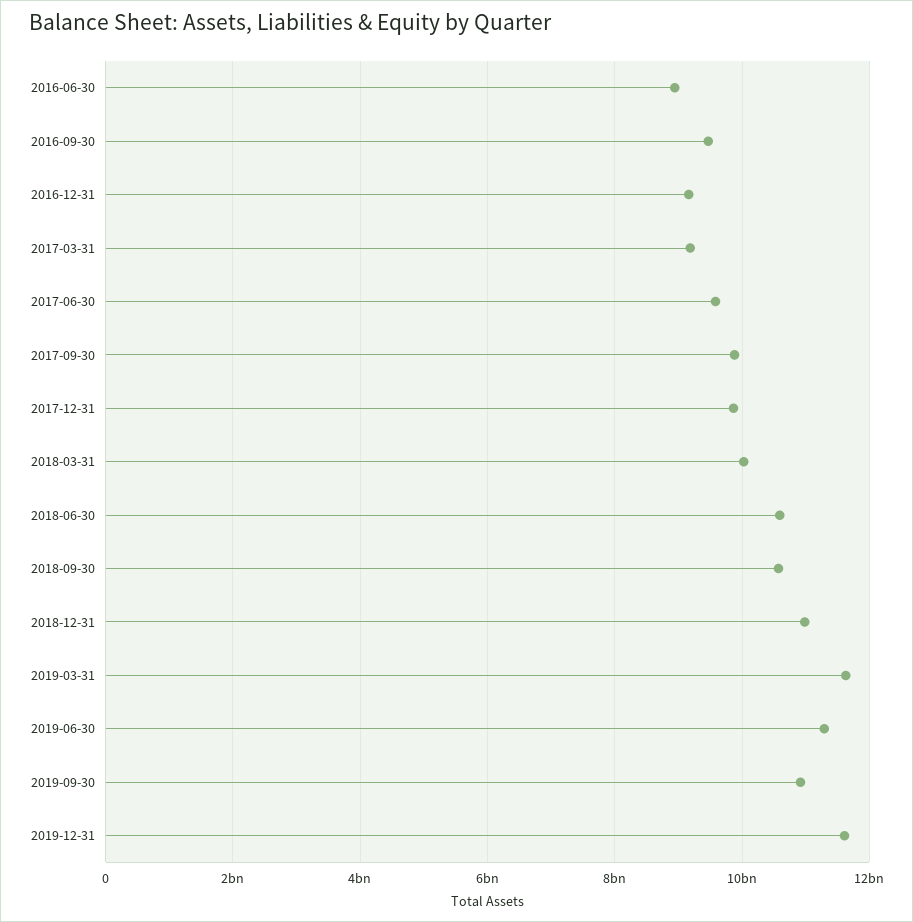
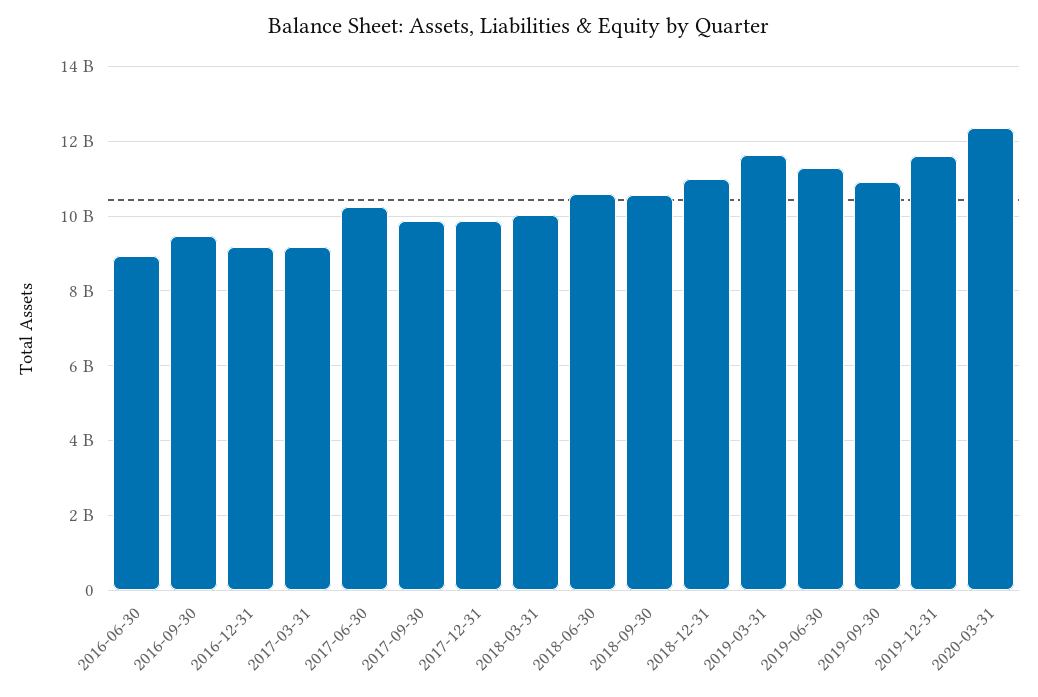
2017-06-30: 9600000000 -> 10200000000
2020-03-31: none -> 12400000000

